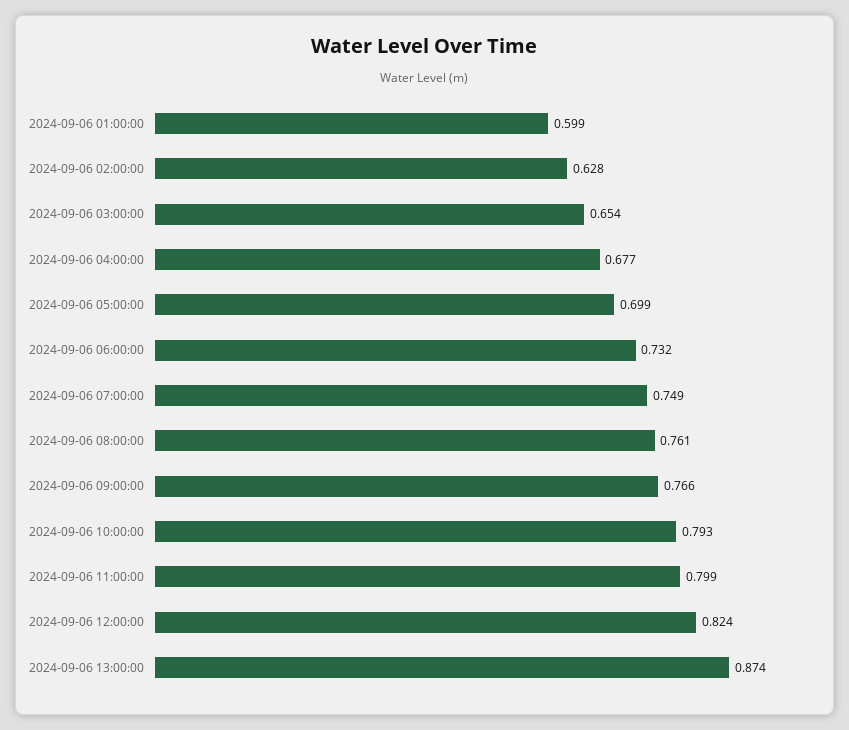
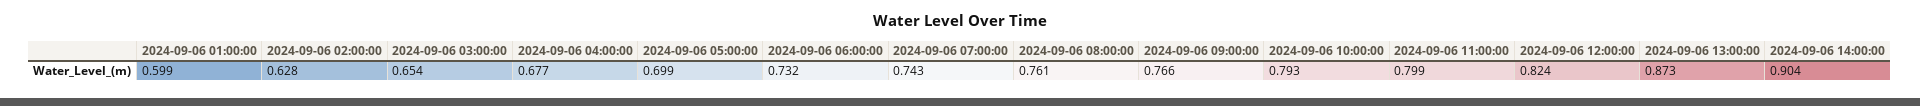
2024-09-06 07:00:00: 0.749 -> 0.743
2024-09-06 13:00:00: 0.874 -> 0.873
2024-09-06 14:00:00: none -> 0.904

